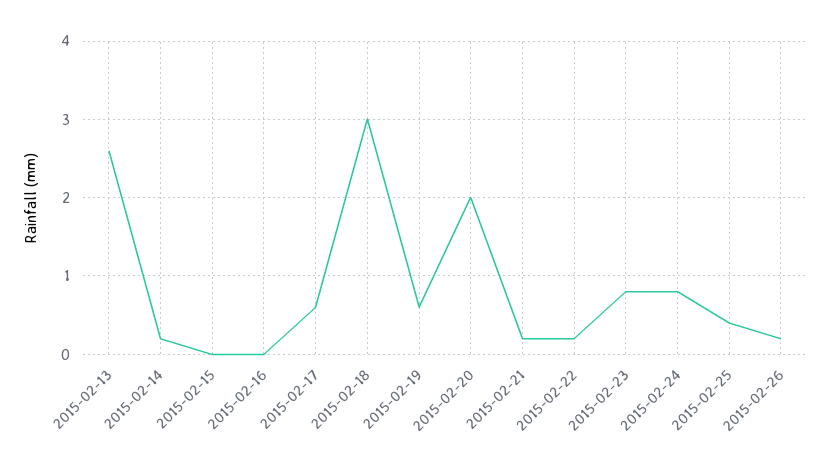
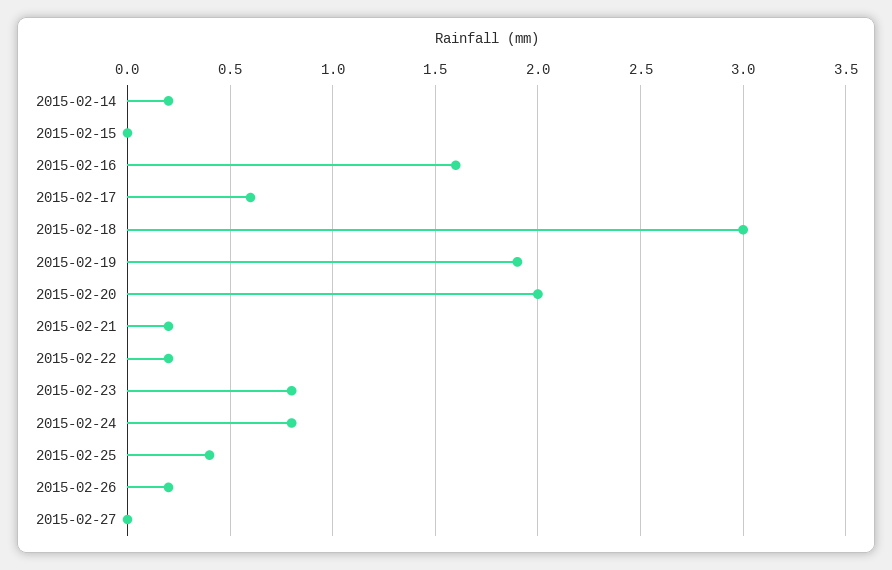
2015-02-13: 2.6 -> none
2015-02-16: 0 -> 1.6
2015-02-19: 0.6 -> 1.9
2015-02-27: none -> 0

